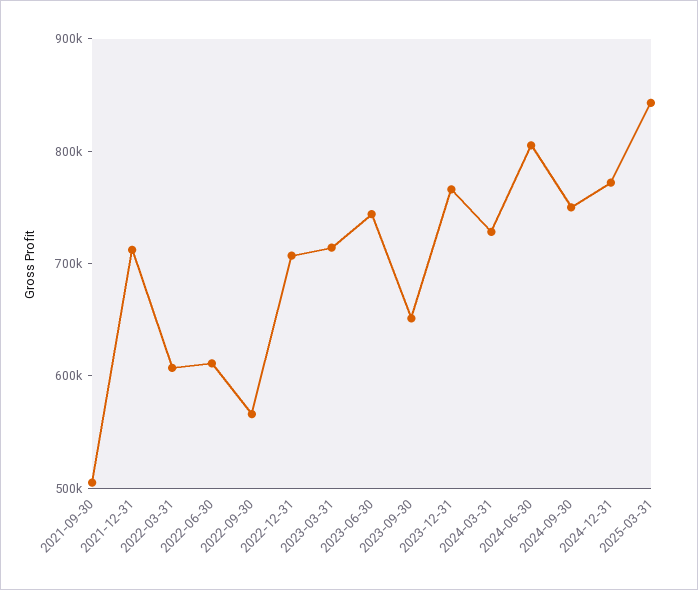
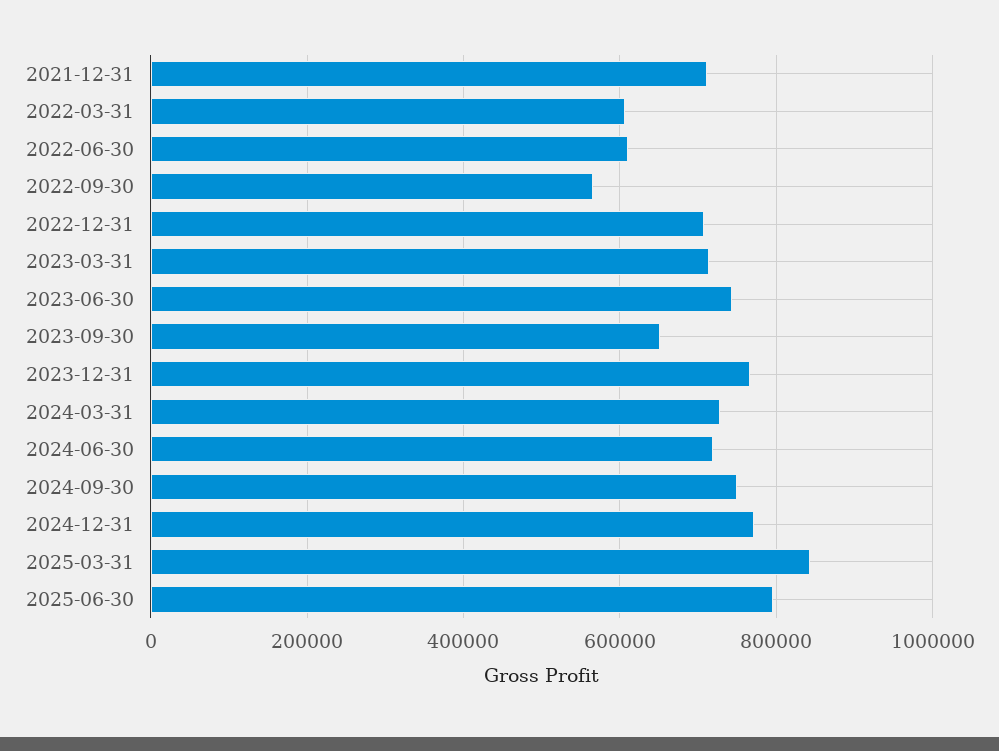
2021-09-30: 500000 -> none
2024-06-30: 800000 -> 720000
2025-06-30: none -> 800000

